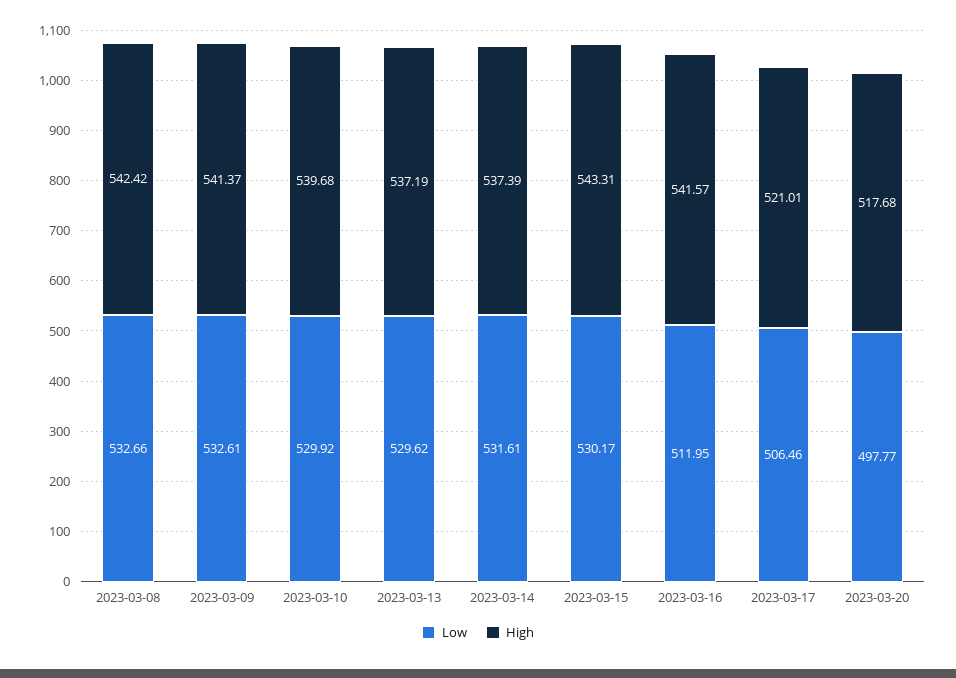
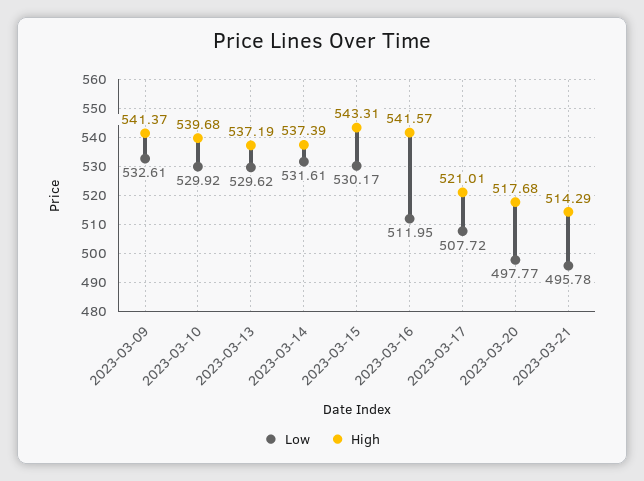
Low, 2023-03-08: 532.66 -> none
High, 2023-03-08: 542.42 -> none
Low, 2023-03-17: 506.46 -> 507.72
Low, 2023-03-21: none -> 495.78
High, 2023-03-21: none -> 514.29

